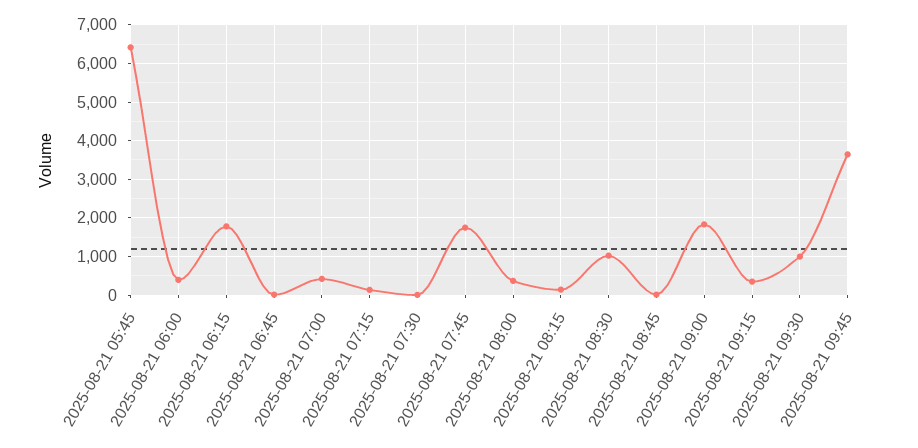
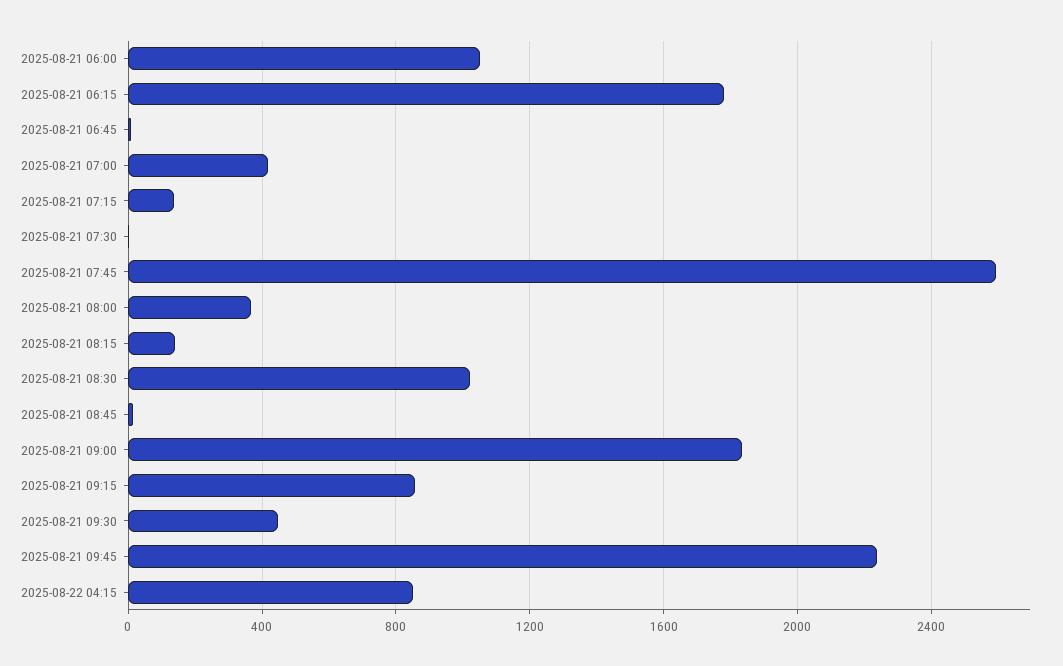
2025-08-21 05:45: 6400 -> none
2025-08-21 06:00: 400 -> 1050
2025-08-21 07:45: 1800 -> 2600
2025-08-21 09:15: 400 -> 850
2025-08-21 09:30: 1000 -> 450
2025-08-21 09:45: 3600 -> 2250
2025-08-22 04:15: none -> 850

